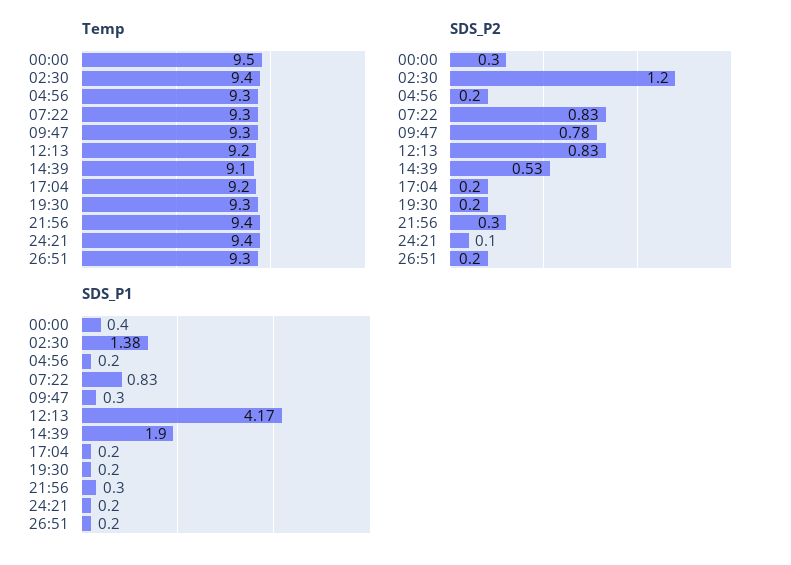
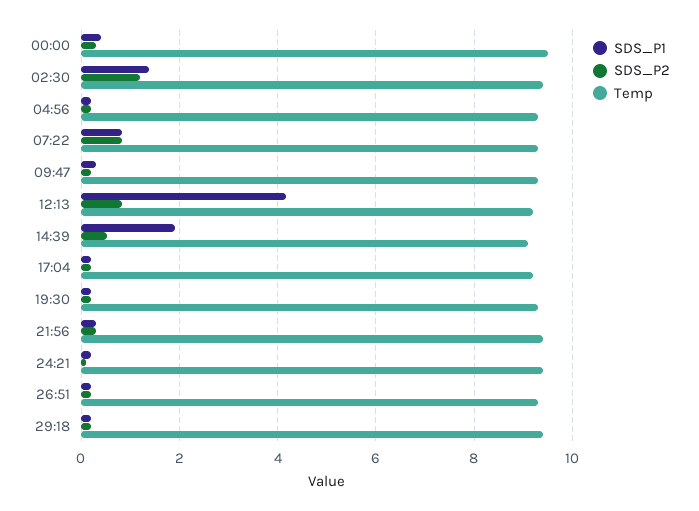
SDS_P2, 09:47: 0.78 -> 0.2
SDS_P1, 29:18: none -> 0.2
SDS_P2, 29:18: none -> 0.2
Temp, 29:18: none -> 9.4

